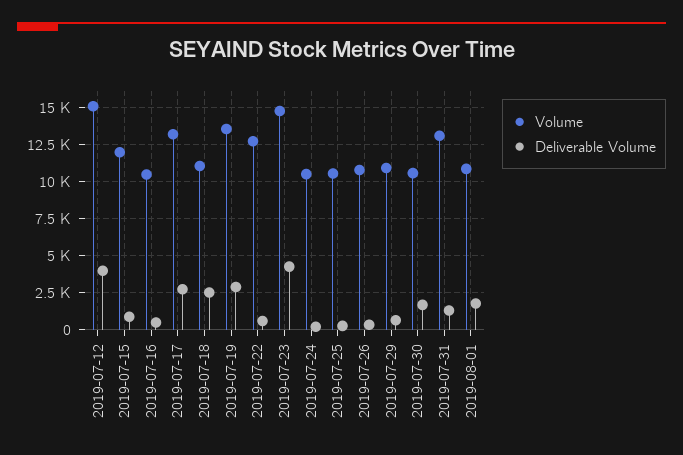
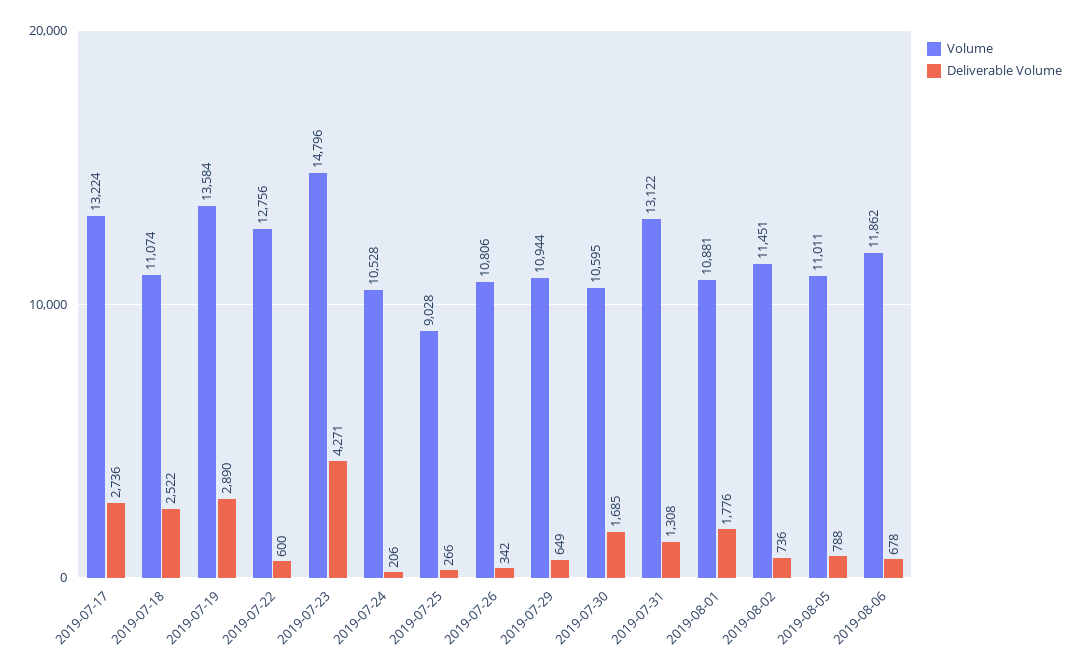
Volume, 2019-07-12: 15000 -> none
Deliverable Volume, 2019-07-12: 4000 -> none
Volume, 2019-07-15: 12000 -> none
Deliverable Volume, 2019-07-15: 1000 -> none
Volume, 2019-07-16: 10500 -> none
Deliverable Volume, 2019-07-16: 500 -> none
Volume, 2019-07-25: 10500 -> 9028
Volume, 2019-08-02: none -> 11451
Deliverable Volume, 2019-08-02: none -> 736
Volume, 2019-08-05: none -> 11011
Deliverable Volume, 2019-08-05: none -> 788
Volume, 2019-08-06: none -> 11862
Deliverable Volume, 2019-08-06: none -> 678

